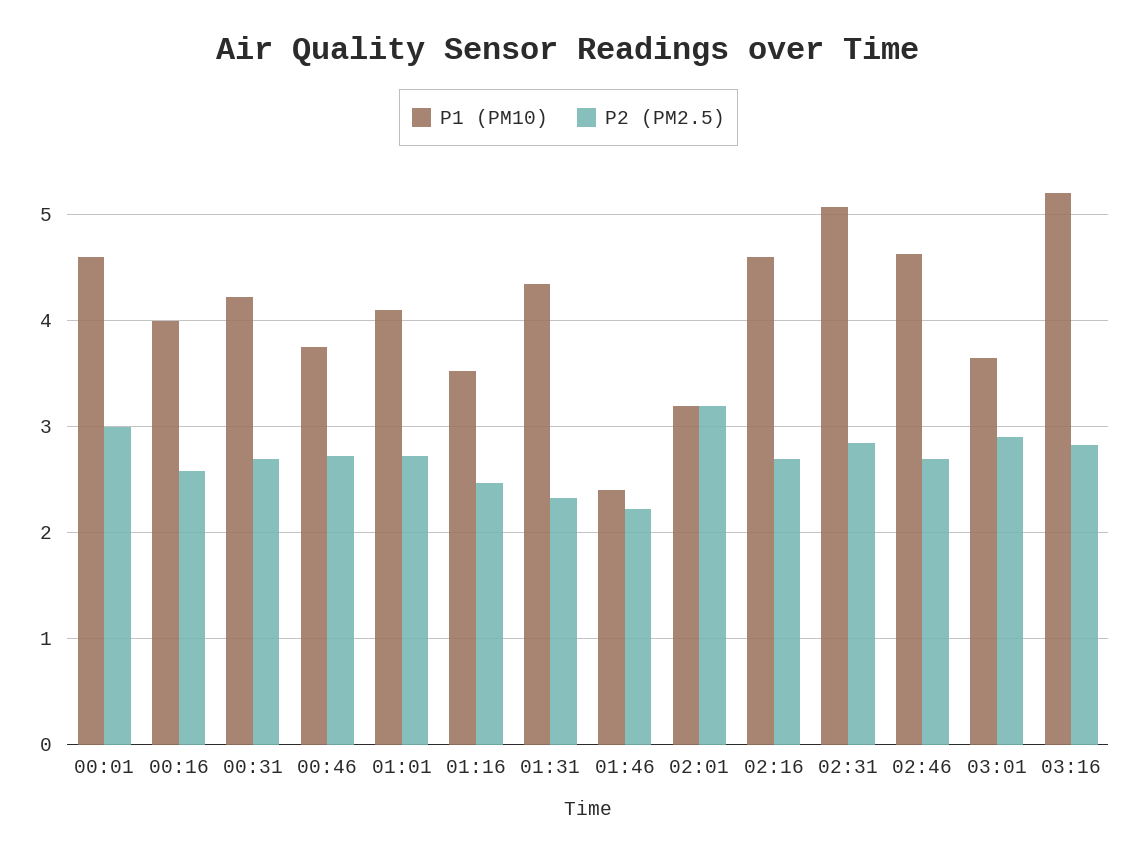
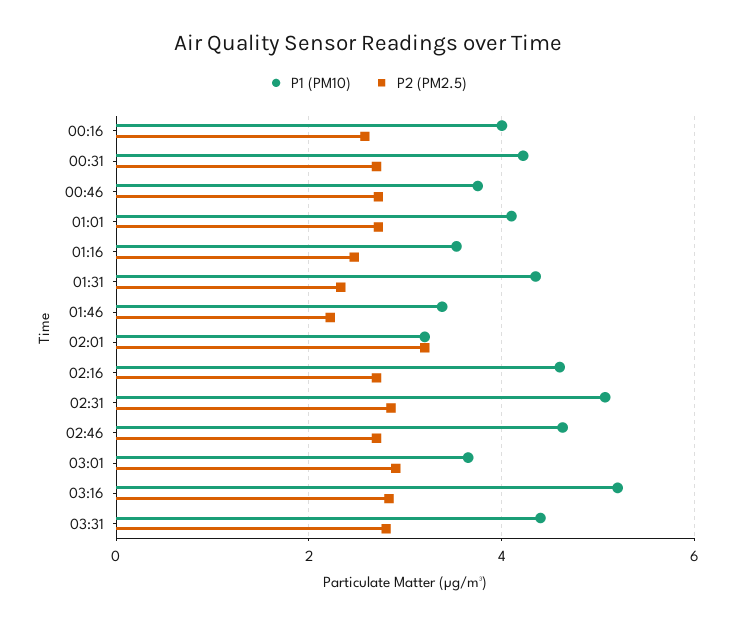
P1 (PM10), 00:01: 4.6 -> none
P2 (PM2.5), 00:01: 3 -> none
P1 (PM10), 01:46: 2.4 -> 3.4
P1 (PM10), 03:31: none -> 4.4
P2 (PM2.5), 03:31: none -> 2.8

